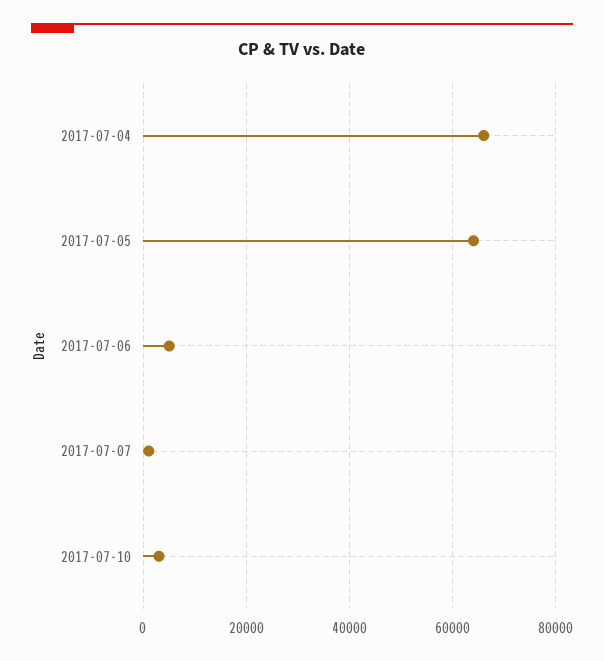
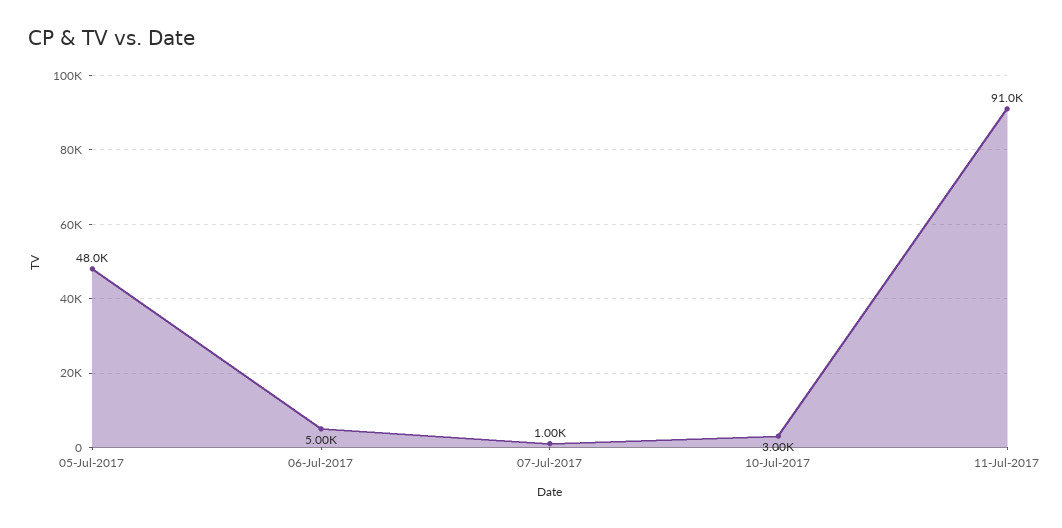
2017-07-04: 66000 -> none
2017-07-05: 64000 -> 48000
11-Jul-2017: none -> 91000

